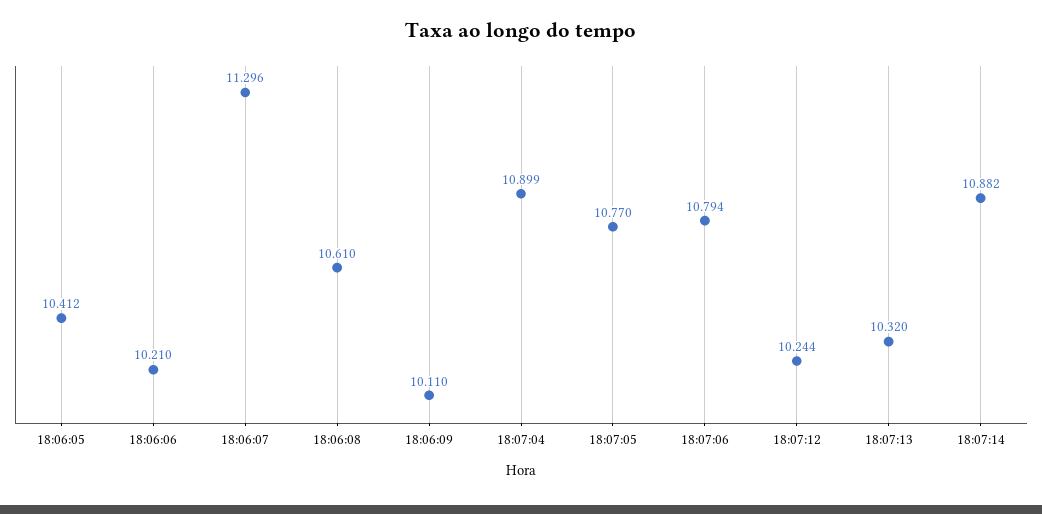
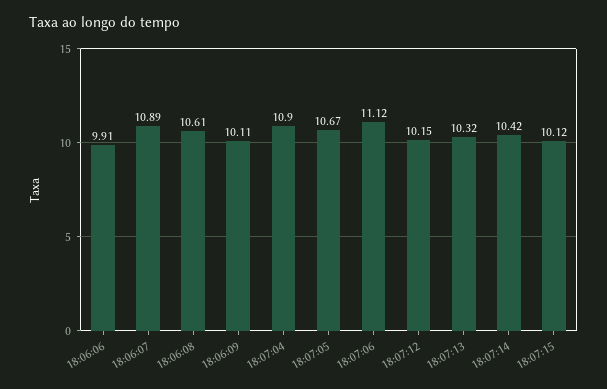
18:06:05: 10.412 -> none
18:06:06: 10.21 -> 9.91
18:06:07: 11.296 -> 10.89
18:07:05: 10.77 -> 10.67
18:07:06: 10.794 -> 11.12
18:07:12: 10.244 -> 10.15
18:07:14: 10.882 -> 10.42
18:07:15: none -> 10.12

